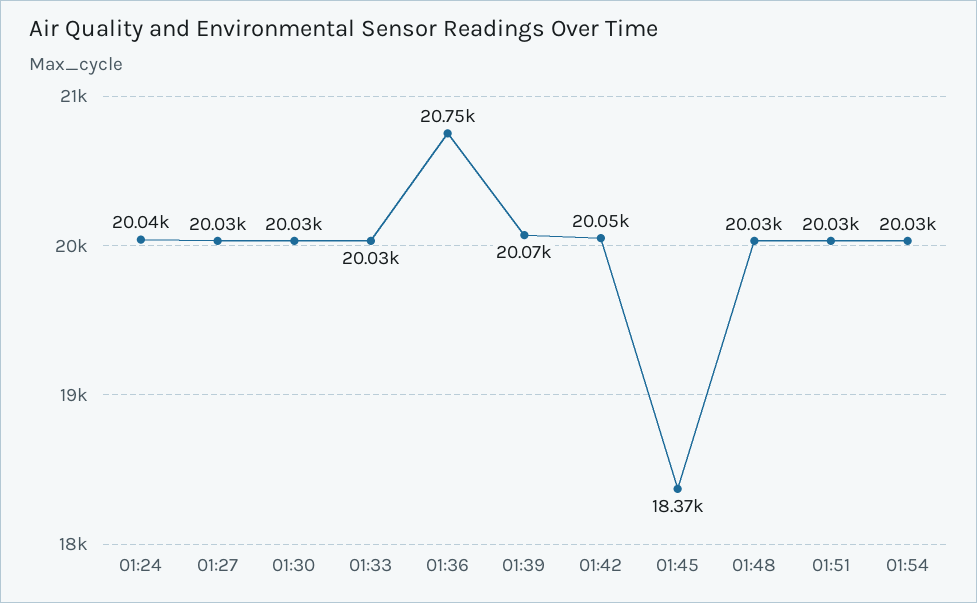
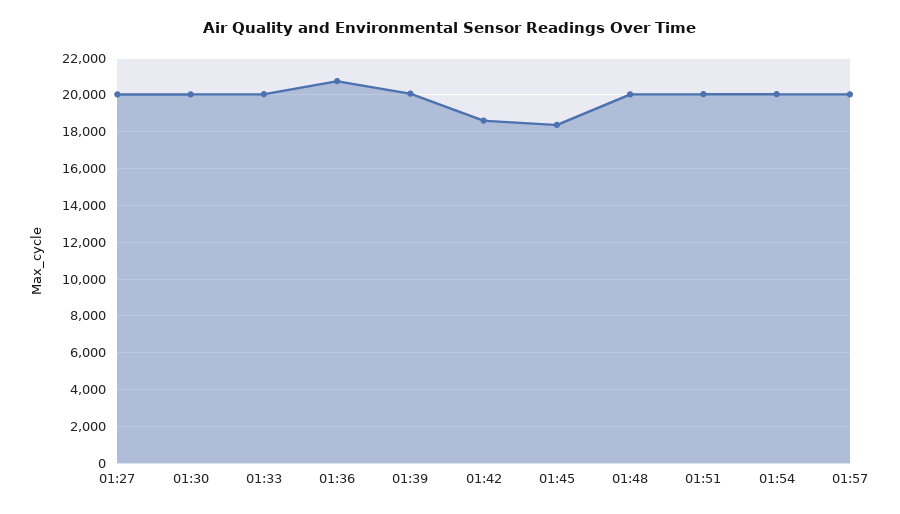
01:24: 20040 -> none
01:42: 20050 -> 18500
01:57: none -> 20000

